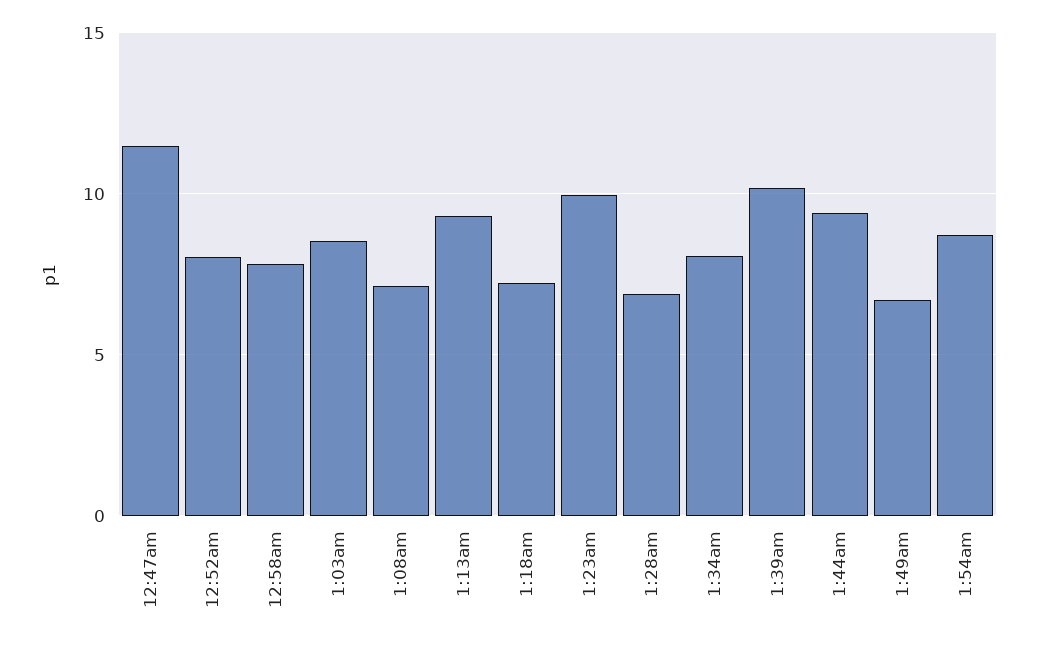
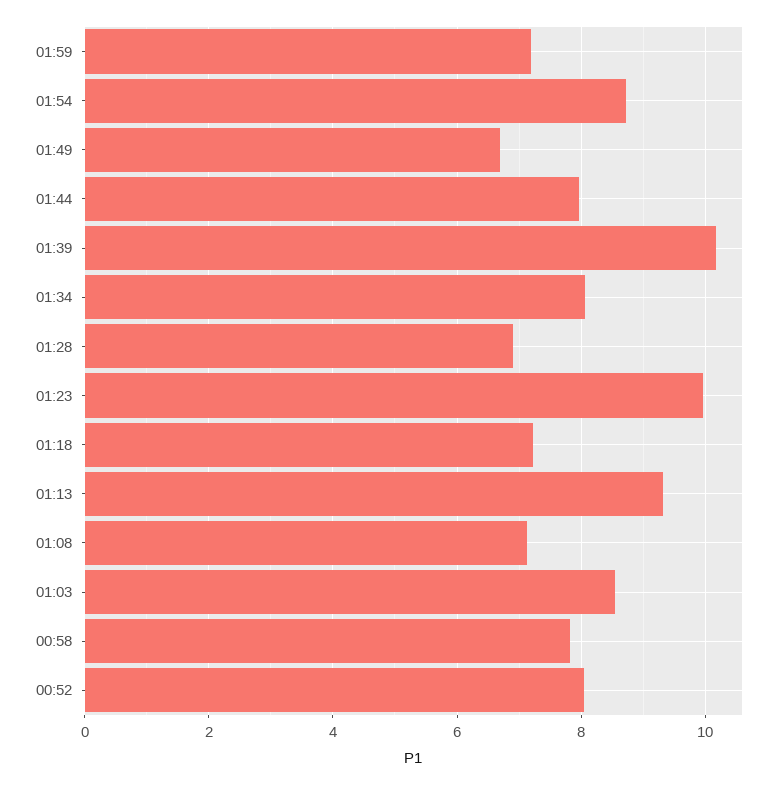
12:47am: 11.5 -> none
1:44am: 9.5 -> 8
01:59: none -> 7.2

